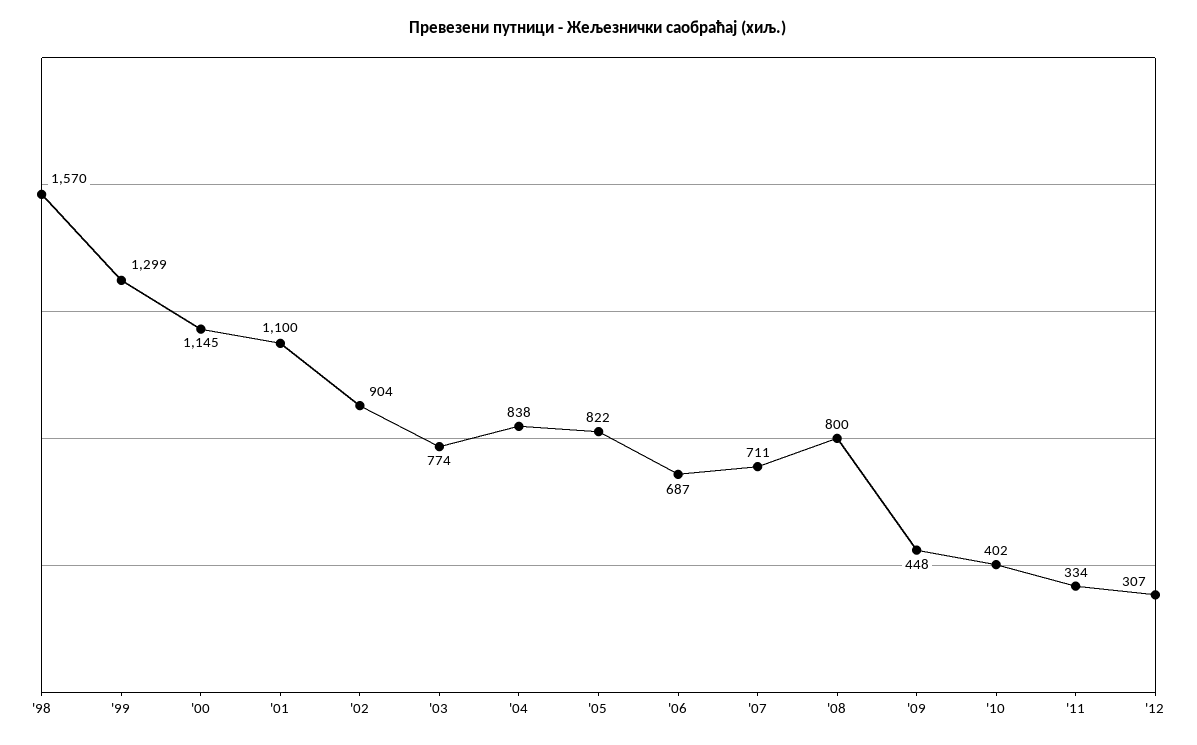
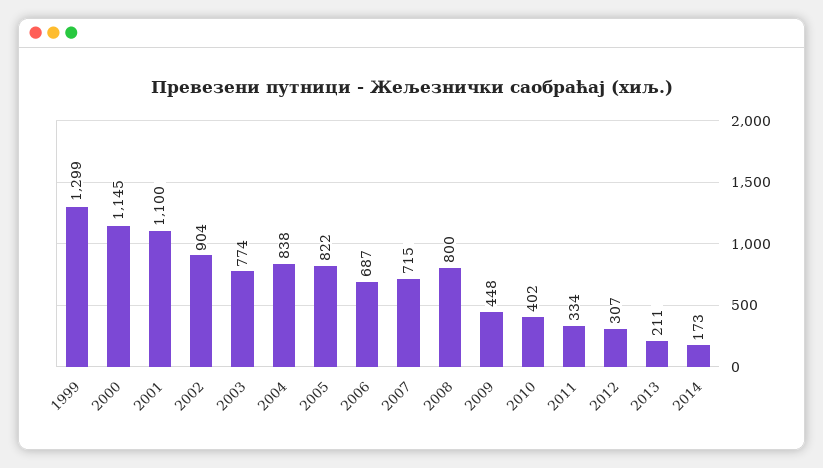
'98: 1570 -> none
'07: 711 -> 715
2013: none -> 211
2014: none -> 173

